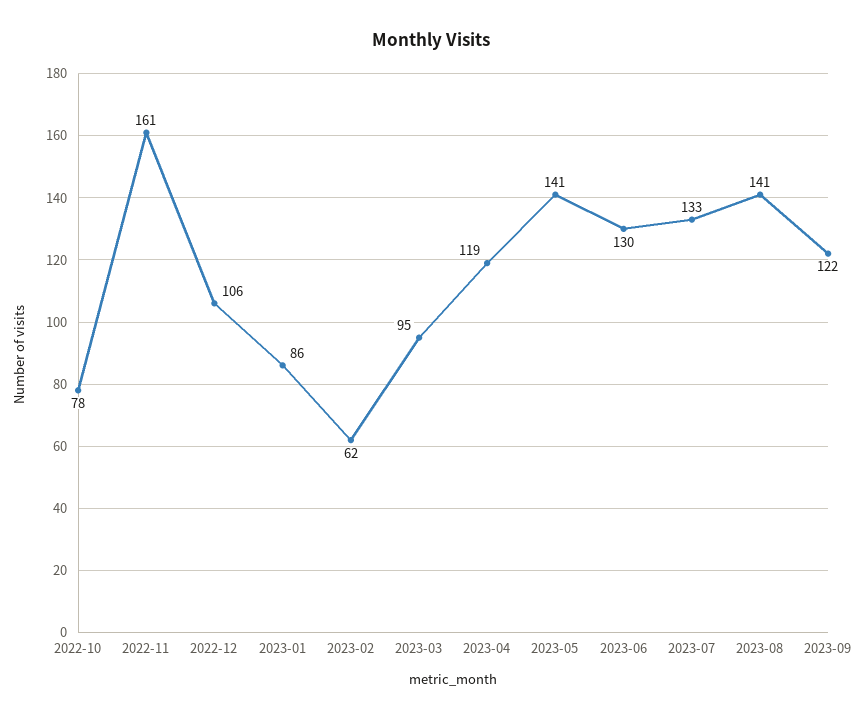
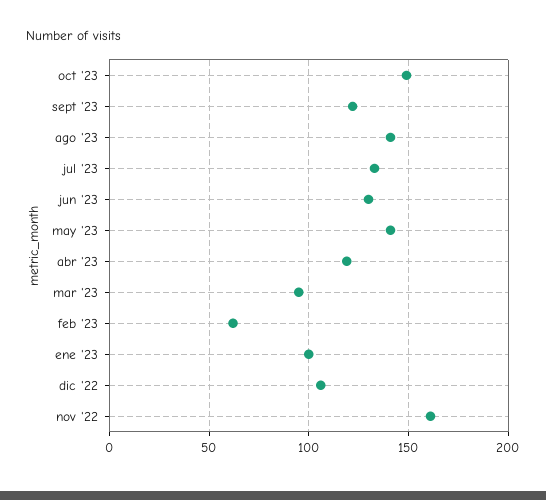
2022-10: 78 -> none
2023-01: 86 -> 100
oct '23: none -> 150

